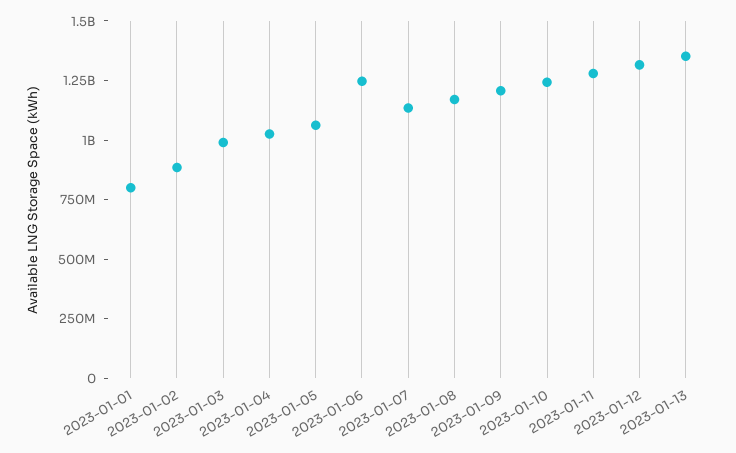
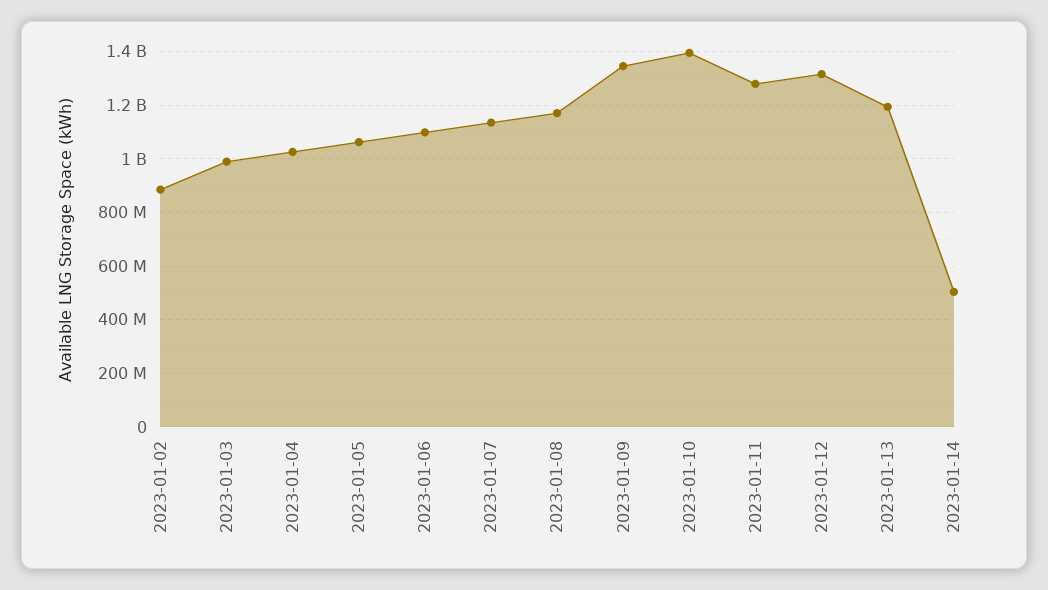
2023-01-01: 800000000 -> none
2023-01-06: 1250000000 -> 1100000000
2023-01-09: 1200000000 -> 1350000000
2023-01-10: 1250000000 -> 1400000000
2023-01-13: 1350000000 -> 1200000000
2023-01-14: none -> 500000000

